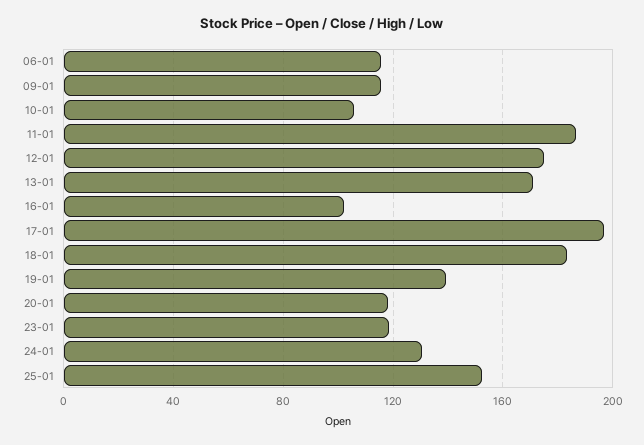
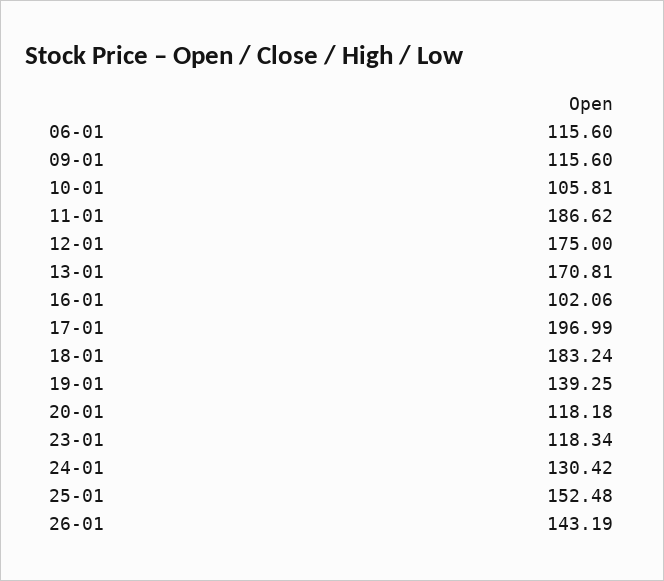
26-01: none -> 143.19

